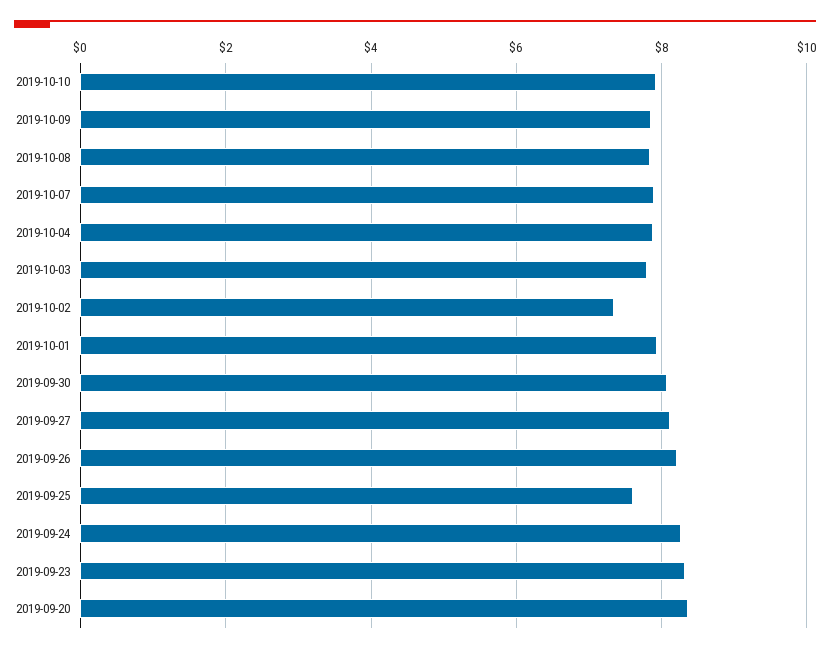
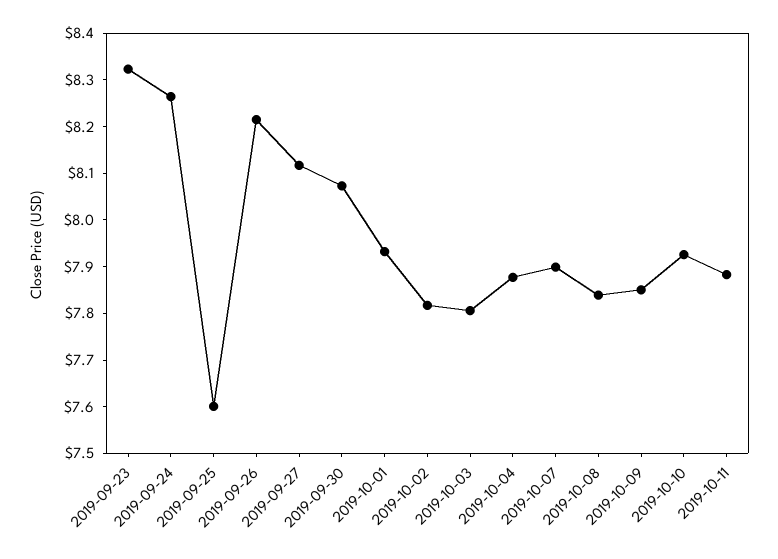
2019-10-02: 7.4 -> 7.82
2019-09-20: 8.4 -> none
2019-10-11: none -> 7.88

